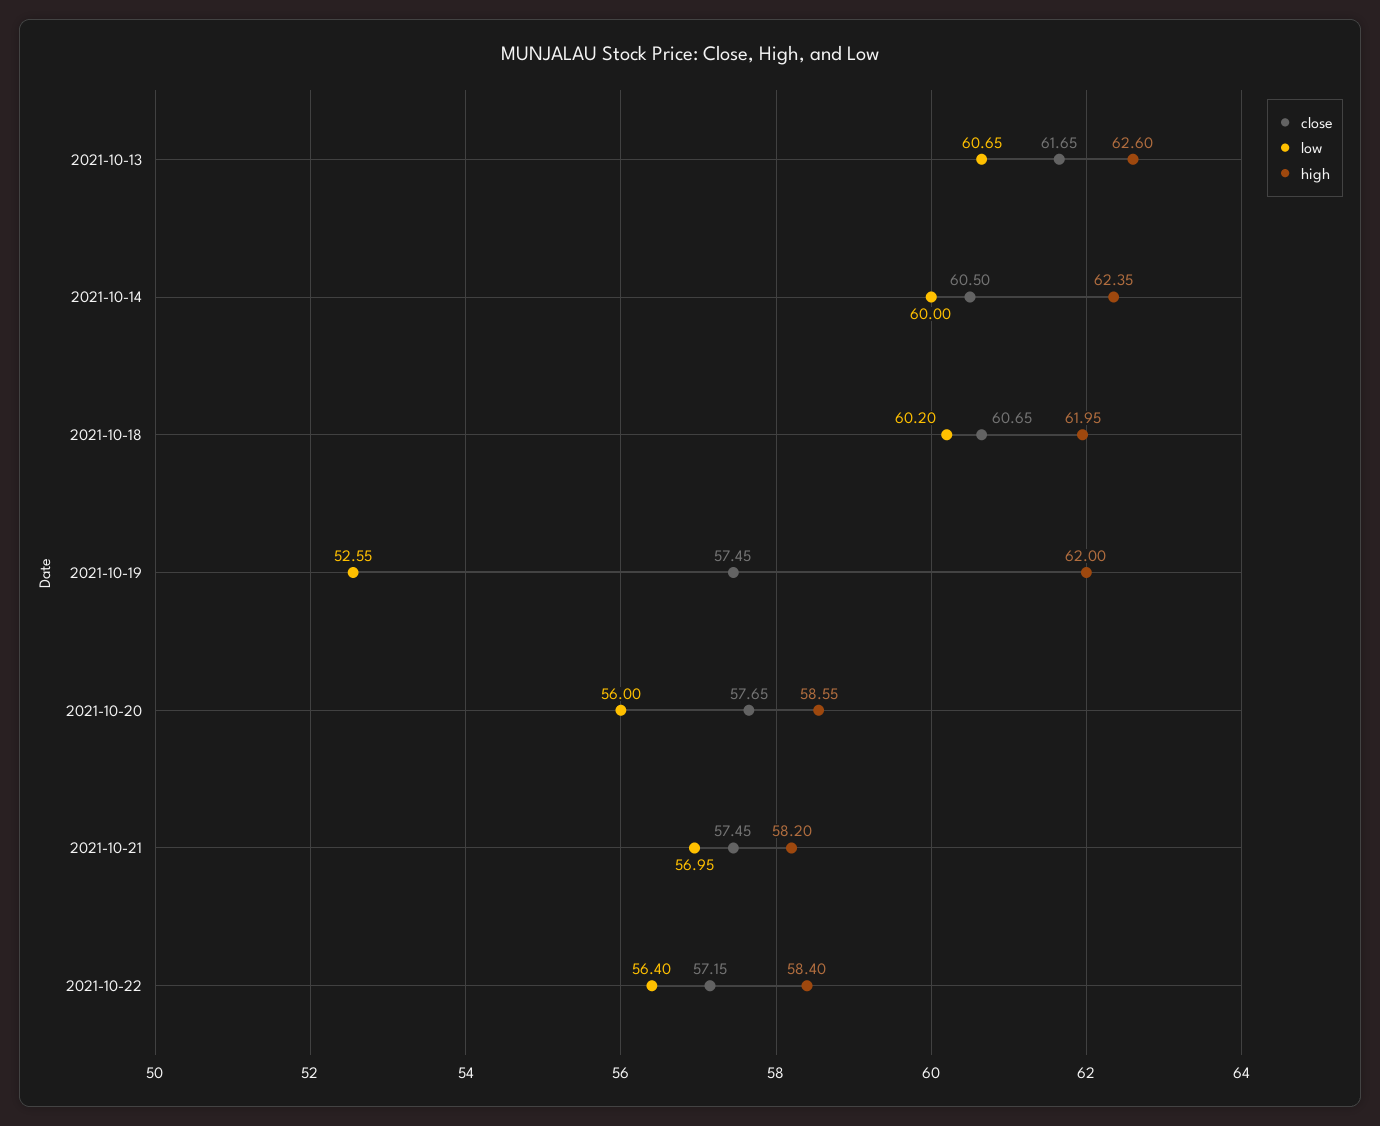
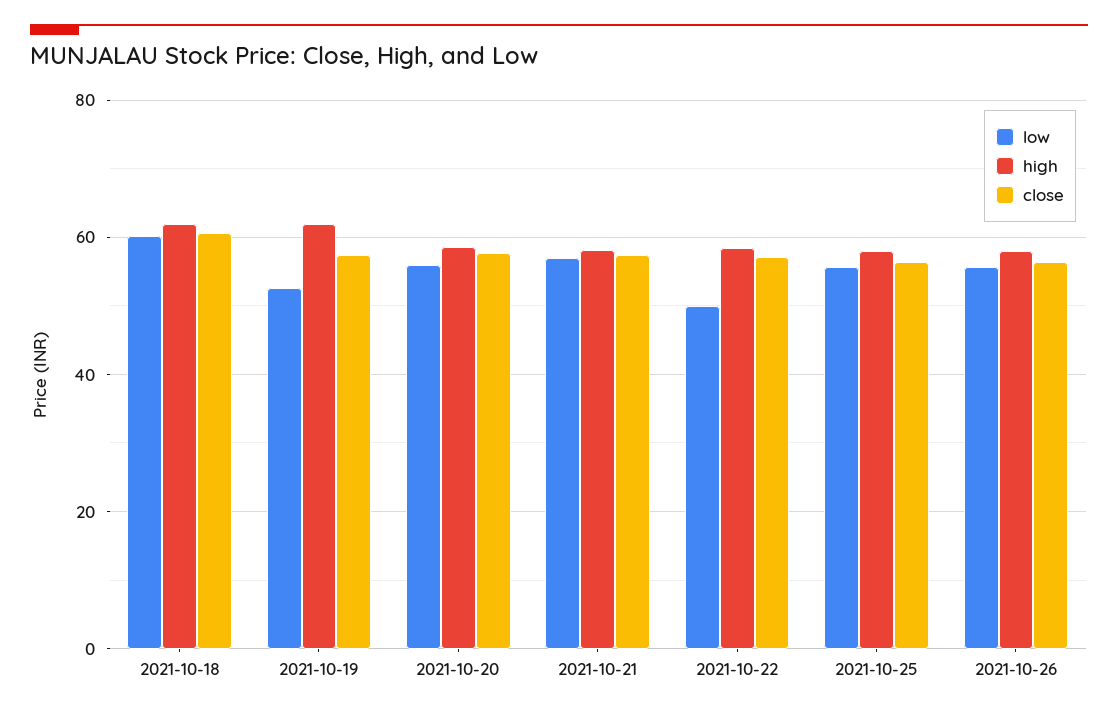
close, 2021-10-13: 61.65 -> none
low, 2021-10-13: 60.65 -> none
high, 2021-10-13: 62.6 -> none
close, 2021-10-14: 60.5 -> none
low, 2021-10-14: 60 -> none
high, 2021-10-14: 62.35 -> none
low, 2021-10-22: 56.4 -> 50
low, 2021-10-25: none -> 56
high, 2021-10-25: none -> 58
close, 2021-10-25: none -> 56
low, 2021-10-26: none -> 56
high, 2021-10-26: none -> 58
close, 2021-10-26: none -> 56

